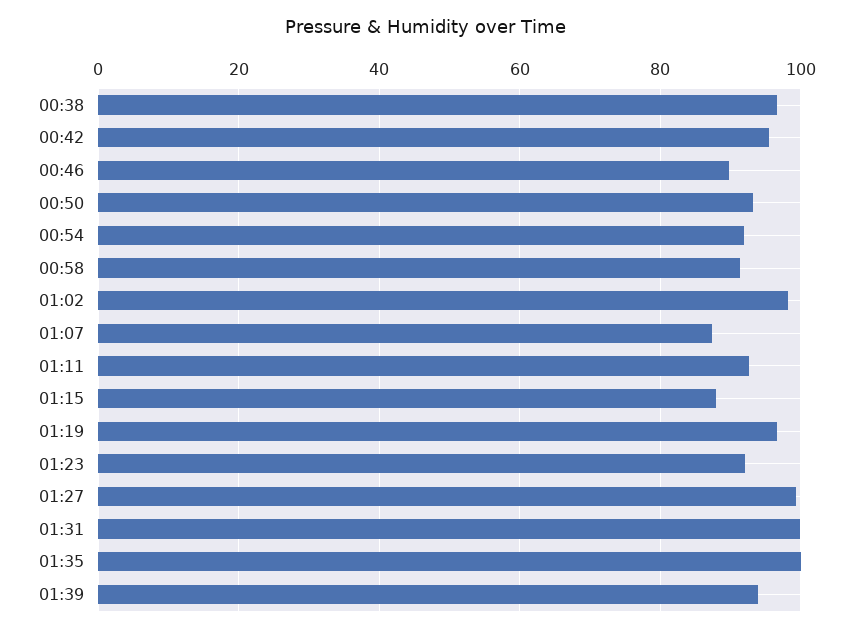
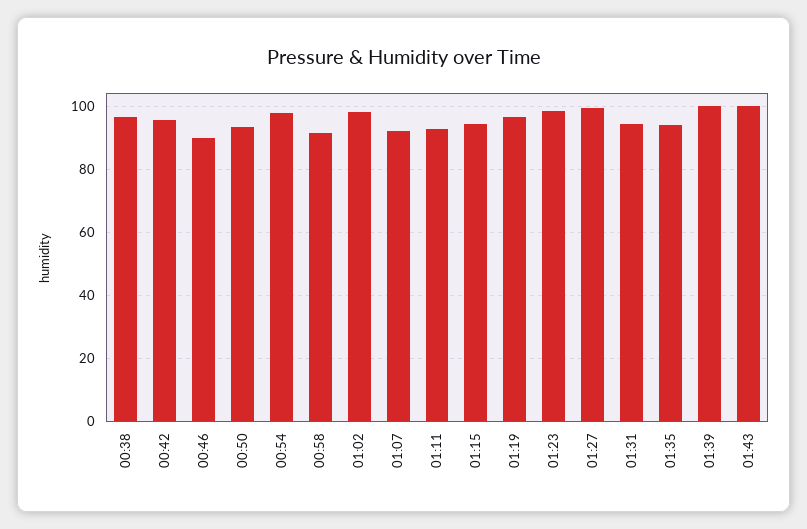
00:54: 92 -> 98
01:07: 88 -> 92
01:15: 88 -> 94
01:23: 92 -> 98
01:31: 100 -> 94
01:35: 100 -> 94
01:39: 94 -> 100
01:43: none -> 100

